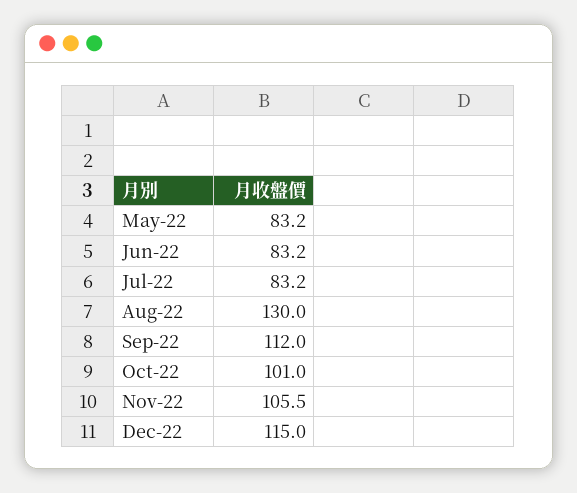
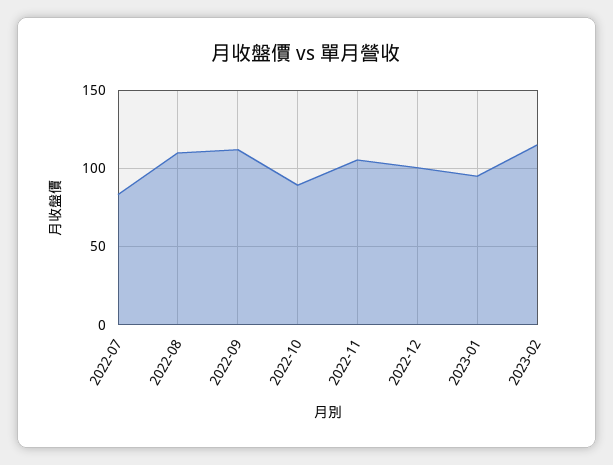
May-22: 83.2 -> none
Jun-22: 83.2 -> none
Aug-22: 130 -> 110
Oct-22: 101 -> 90
Dec-22: 115 -> 100
2023-01: none -> 95
2023-02: none -> 115

